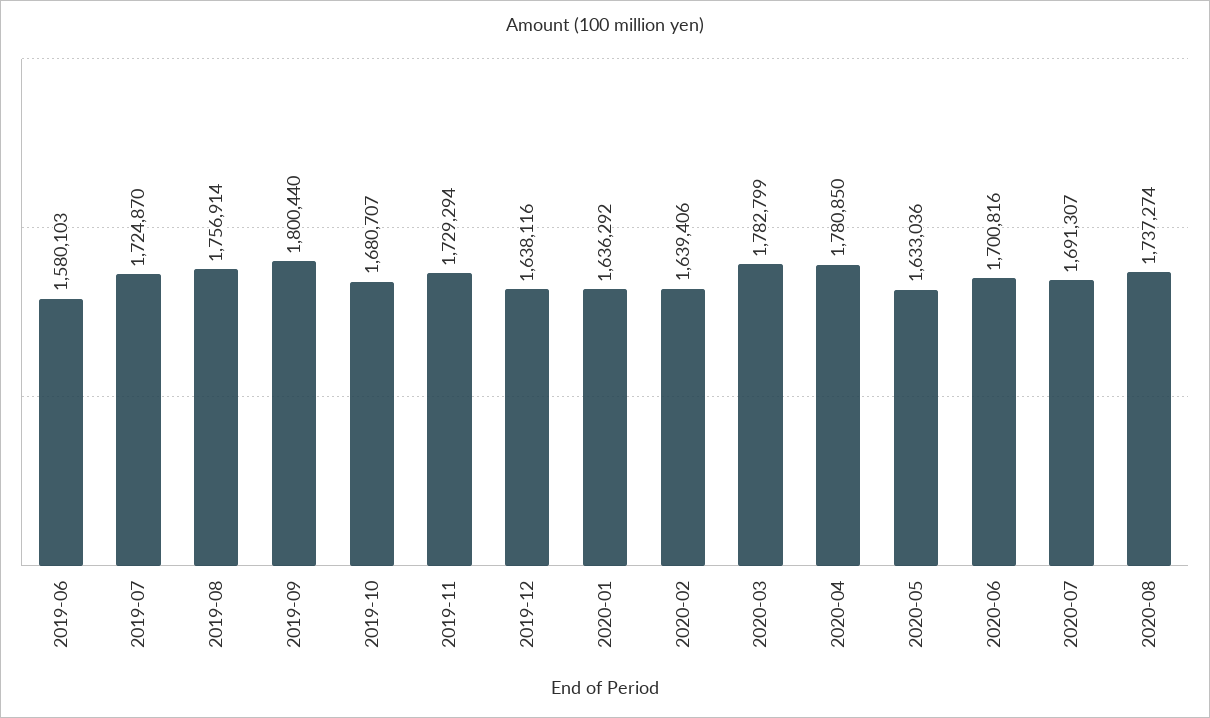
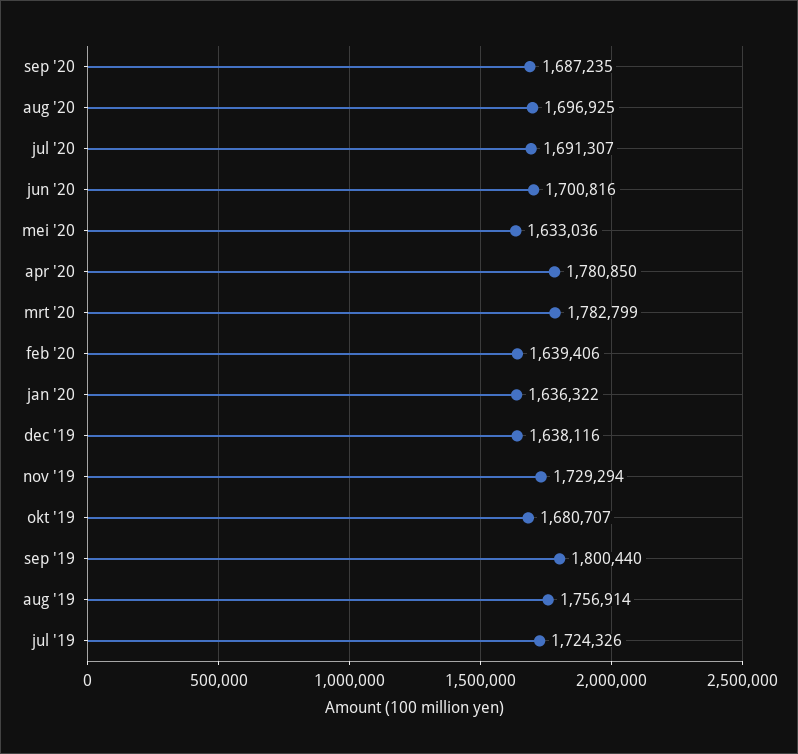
2019-06: 1580103 -> none
2019-07: 1724870 -> 1724326
2020-01: 1636292 -> 1636322
2020-08: 1737274 -> 1696925
sep '20: none -> 1687235

